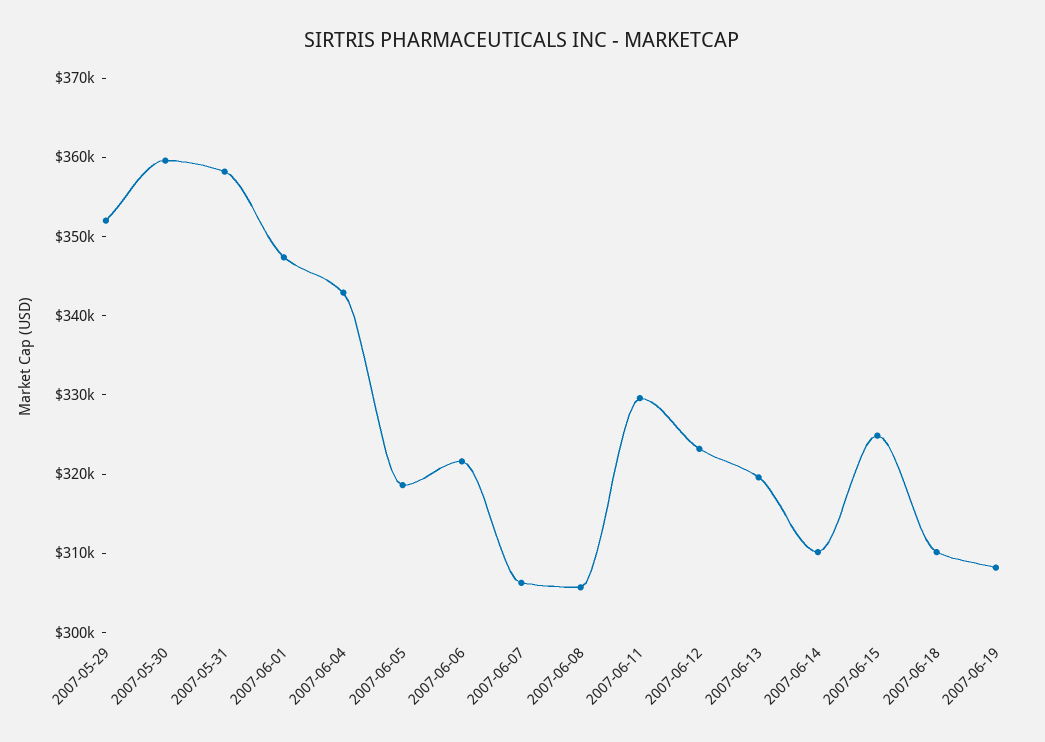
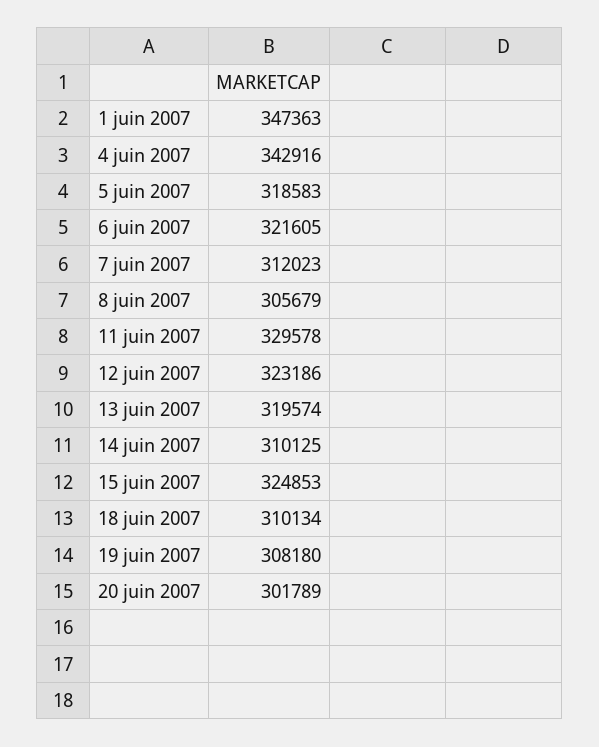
2007-05-29: 352000 -> none
2007-05-30: 360000 -> none
2007-05-31: 358000 -> none
2007-06-07: 306000 -> 312023
20 juin 2007: none -> 301789

